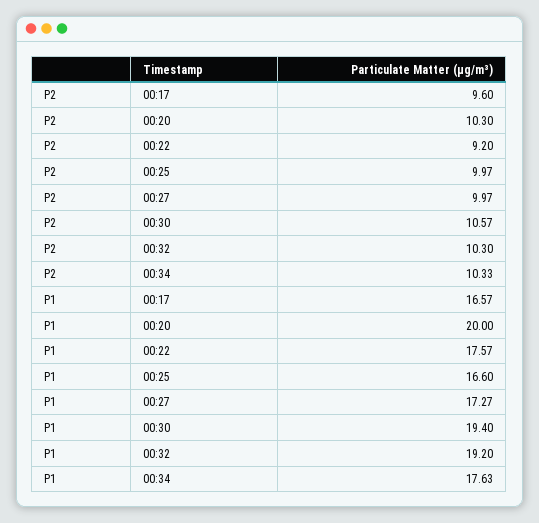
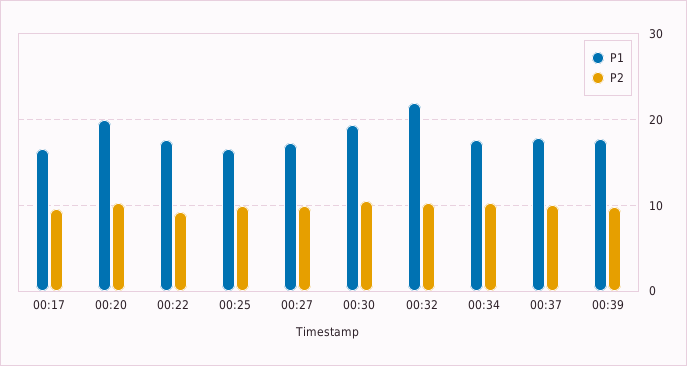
P1, 00:32: 19.2 -> 22
P1, 00:37: none -> 18
P2, 00:37: none -> 10
P1, 00:39: none -> 18
P2, 00:39: none -> 10

